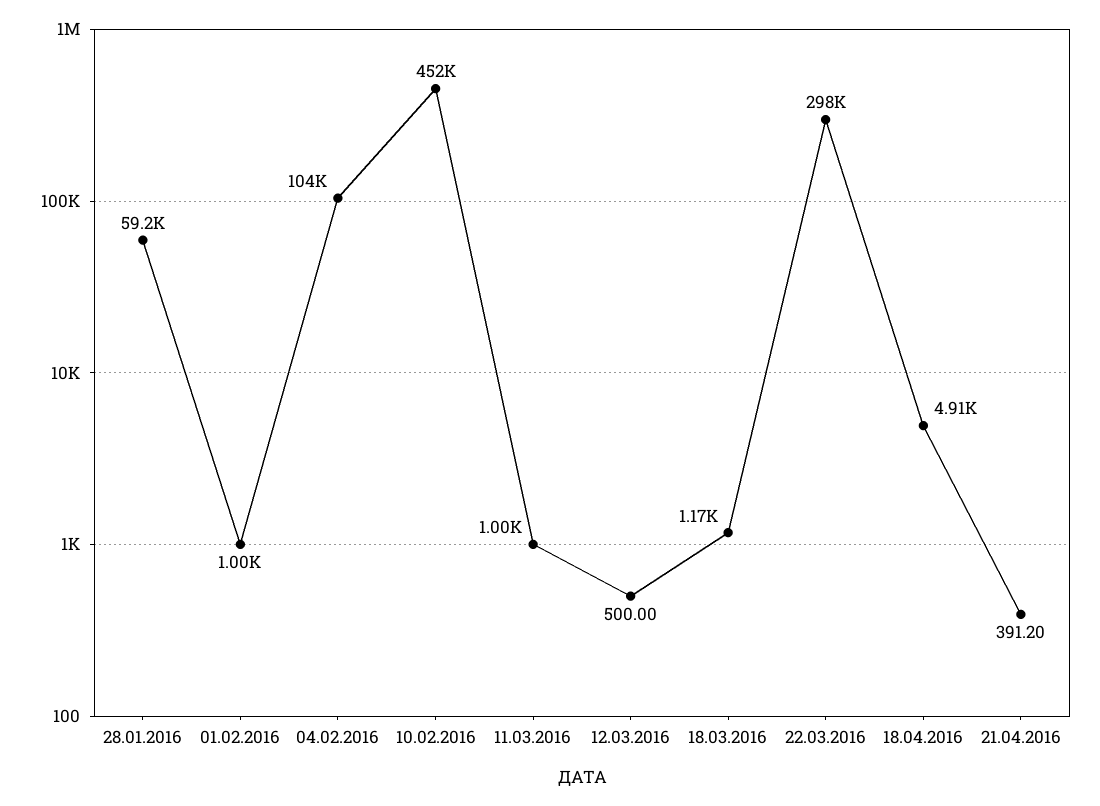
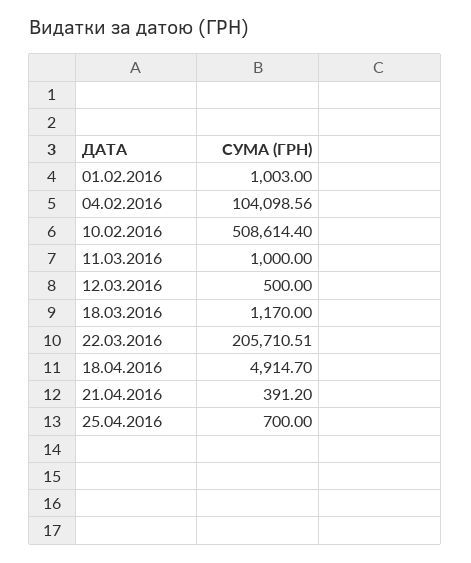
28.01.2016: 59200 -> none
10.02.2016: 452000 -> 508614.4
22.03.2016: 298000 -> 205710.51
25.04.2016: none -> 700

